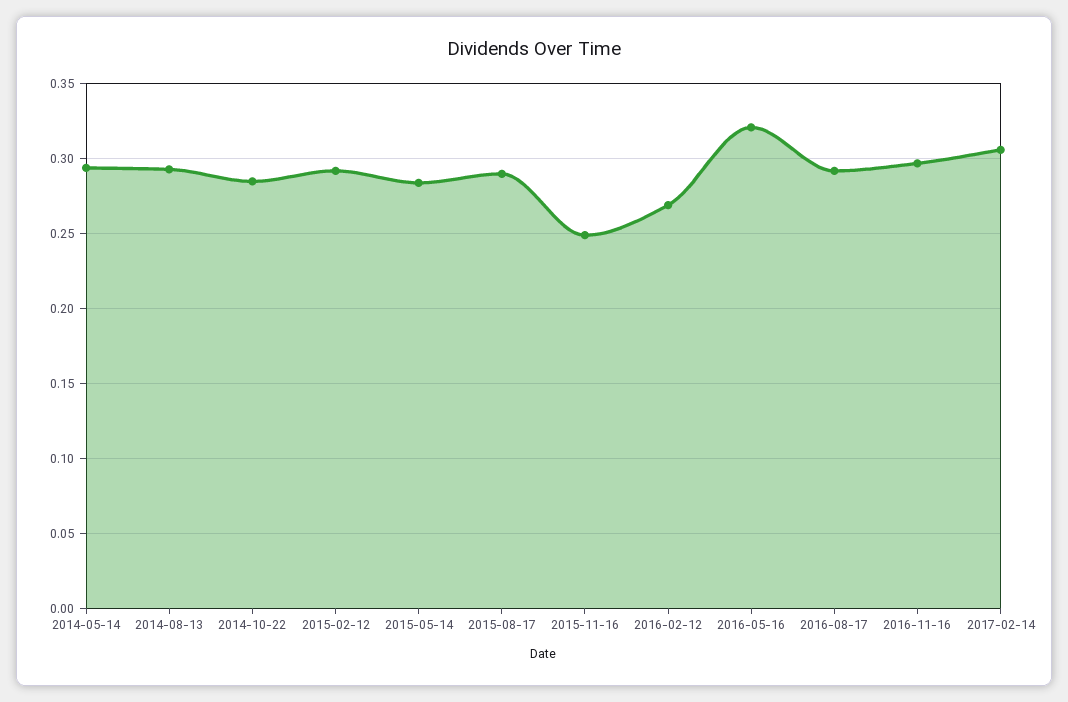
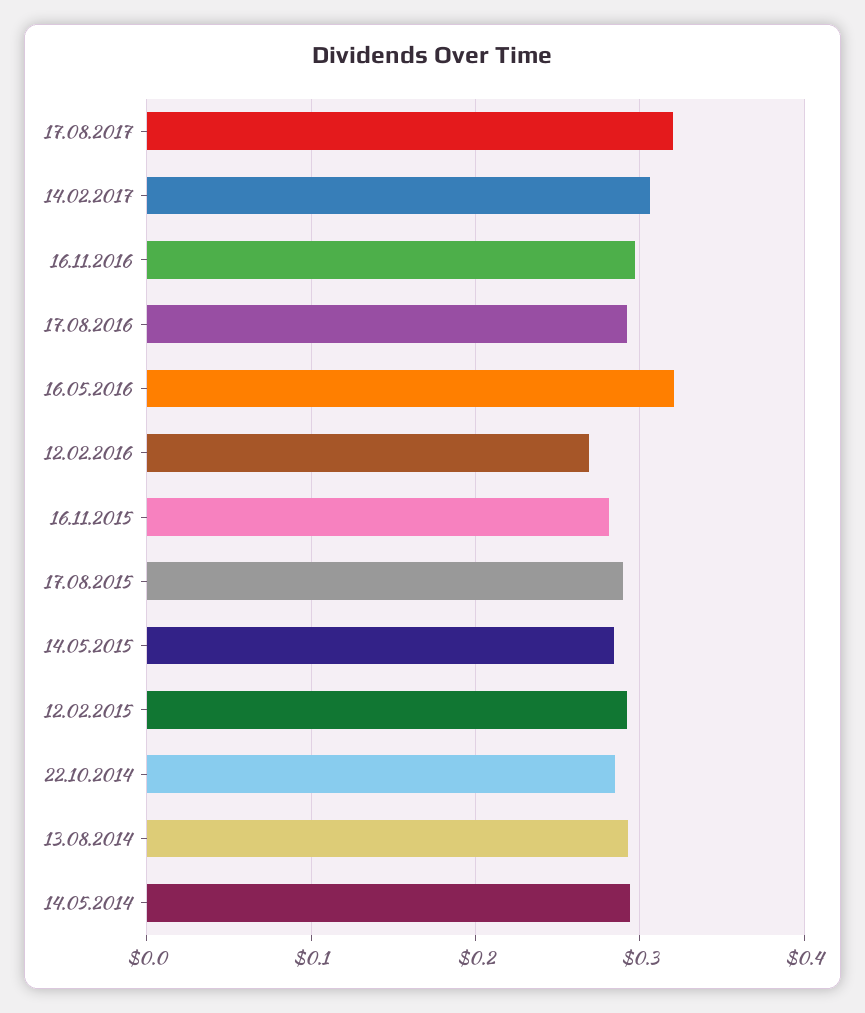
2015-11-16: 0.25 -> 0.28
17.08.2017: none -> 0.32

